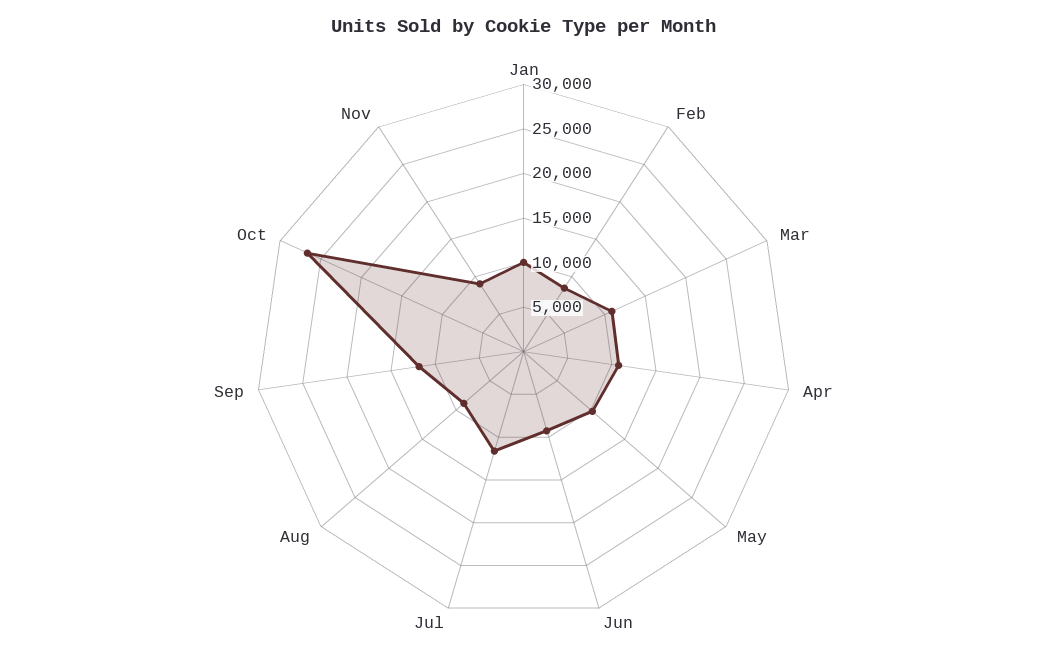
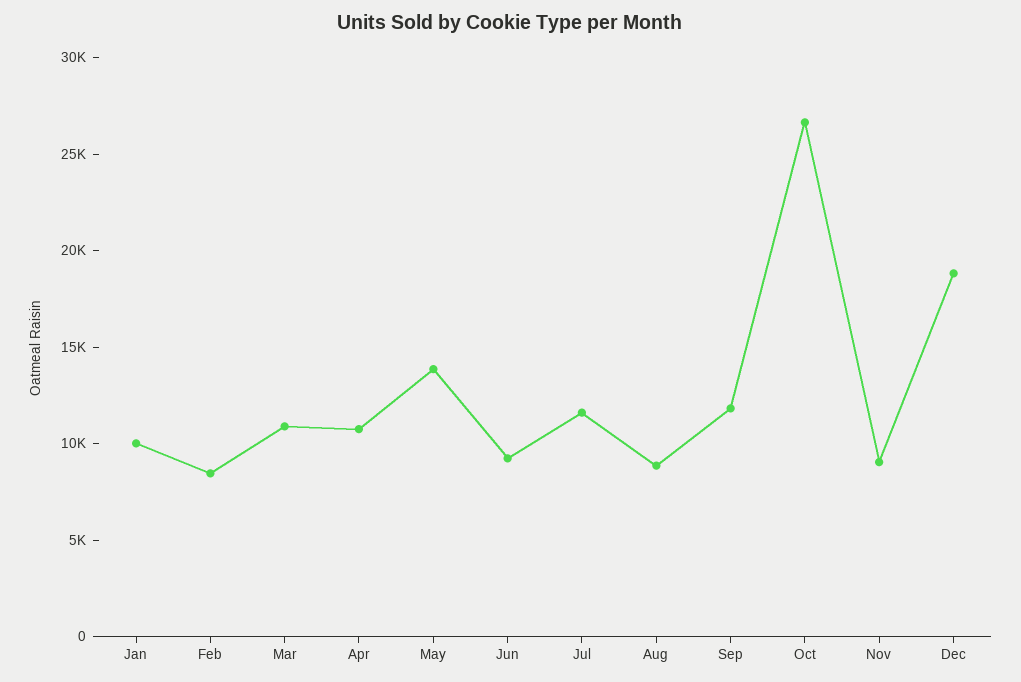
May: 10000 -> 14000
Dec: none -> 19000

